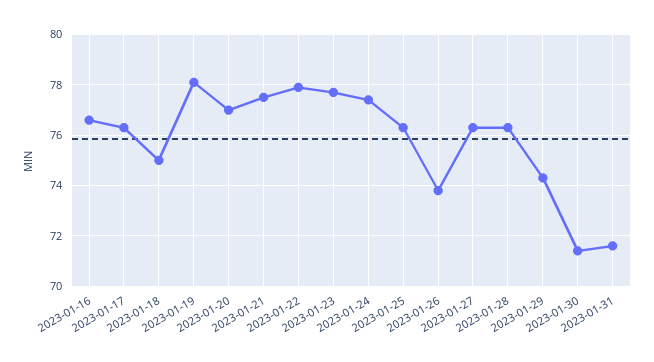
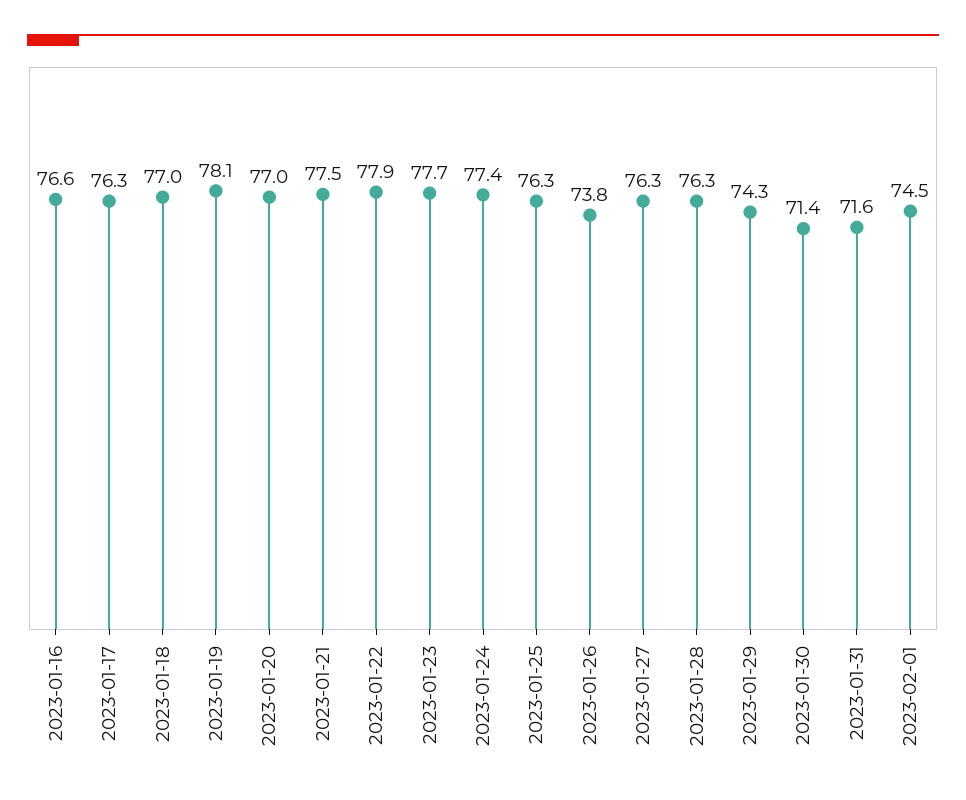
2023-01-18: 75 -> 77
2023-02-01: none -> 74.5

